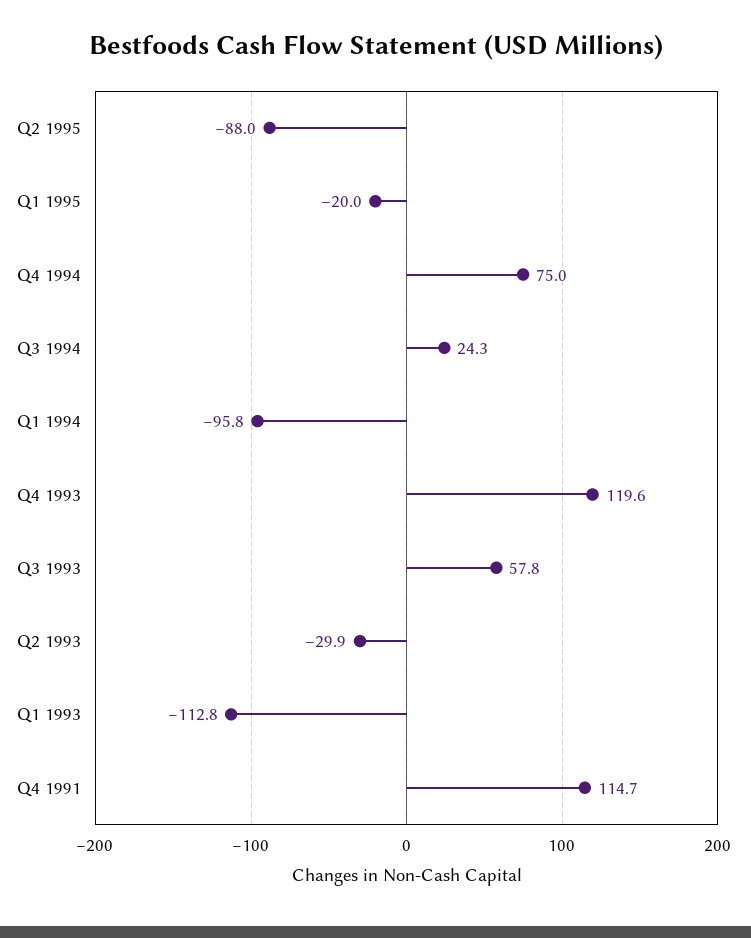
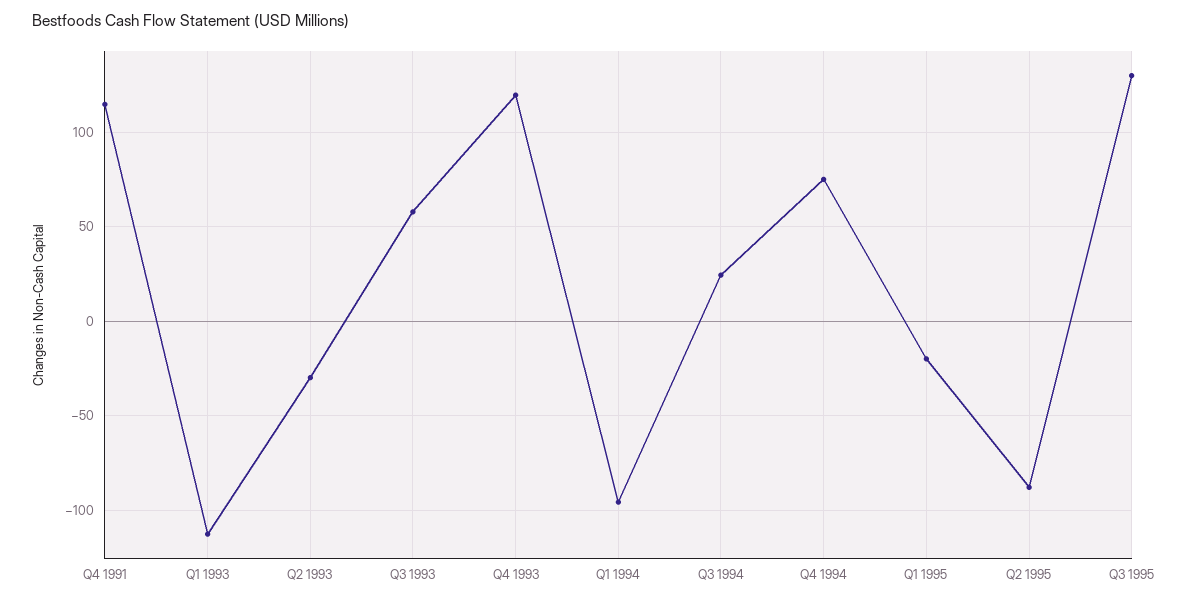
Q3 1995: none -> 130

